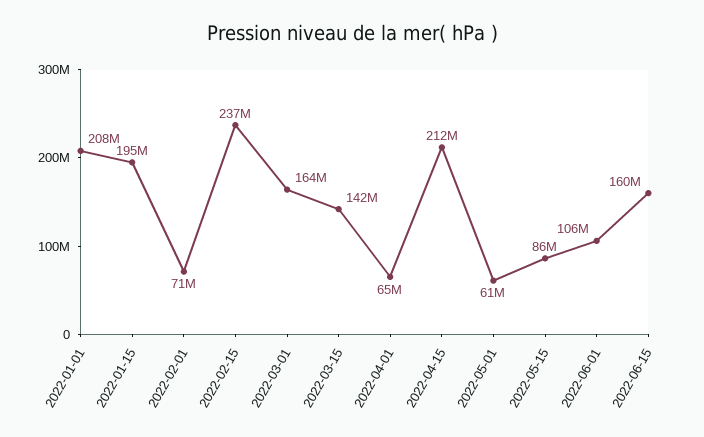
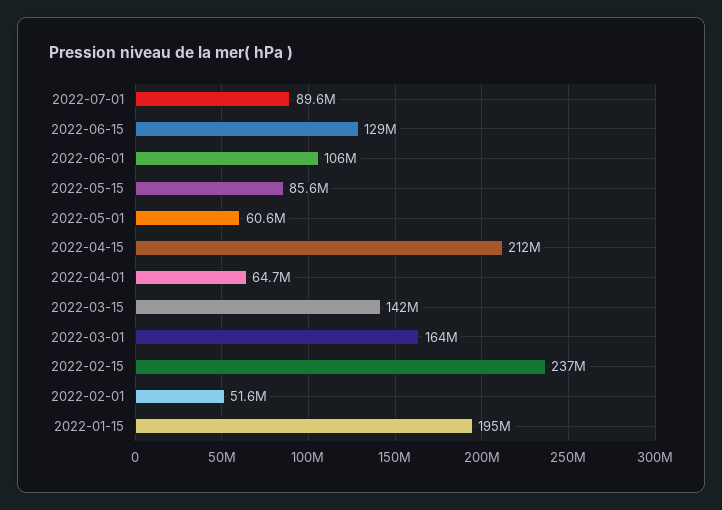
2022-01-01: 208000000 -> none
2022-02-01: 71000000 -> 51600000
2022-06-15: 160000000 -> 129000000
2022-07-01: none -> 89600000

